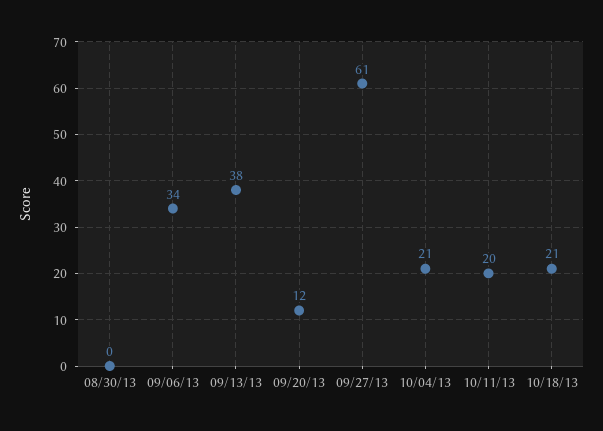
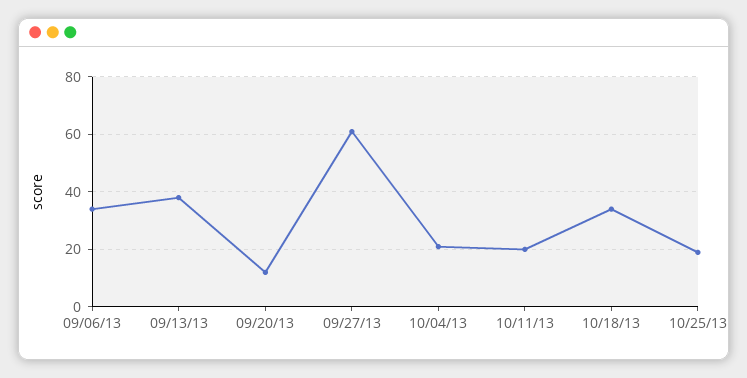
08/30/13: 0 -> none
10/18/13: 21 -> 35
10/25/13: none -> 20

